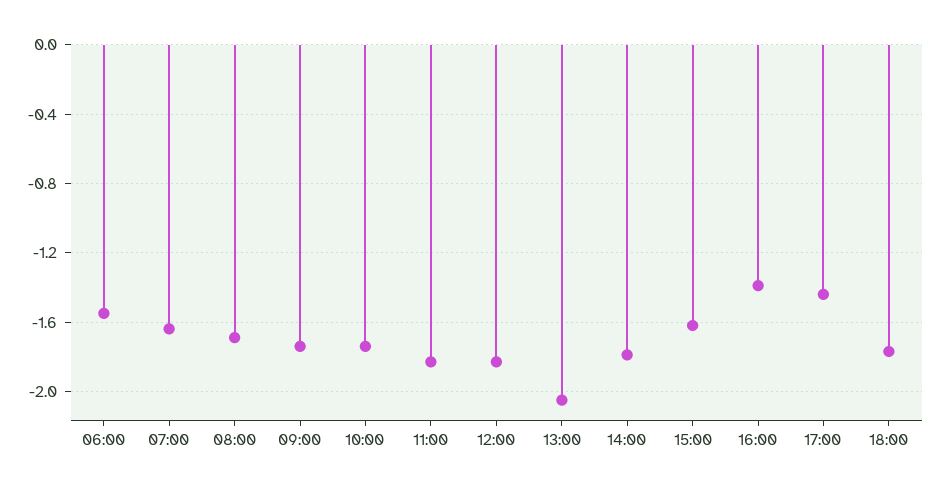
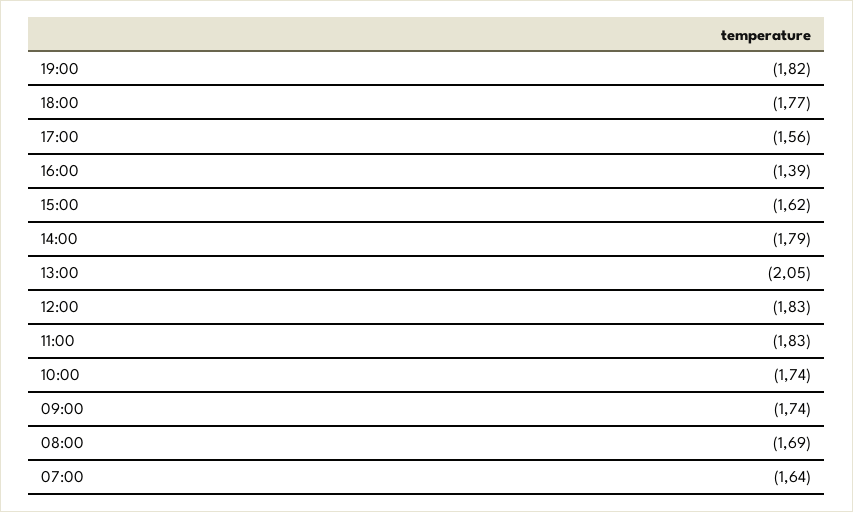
06:00: -1.55 -> none
17:00: -1.45 -> -1.56
19:00: none -> -1.82

